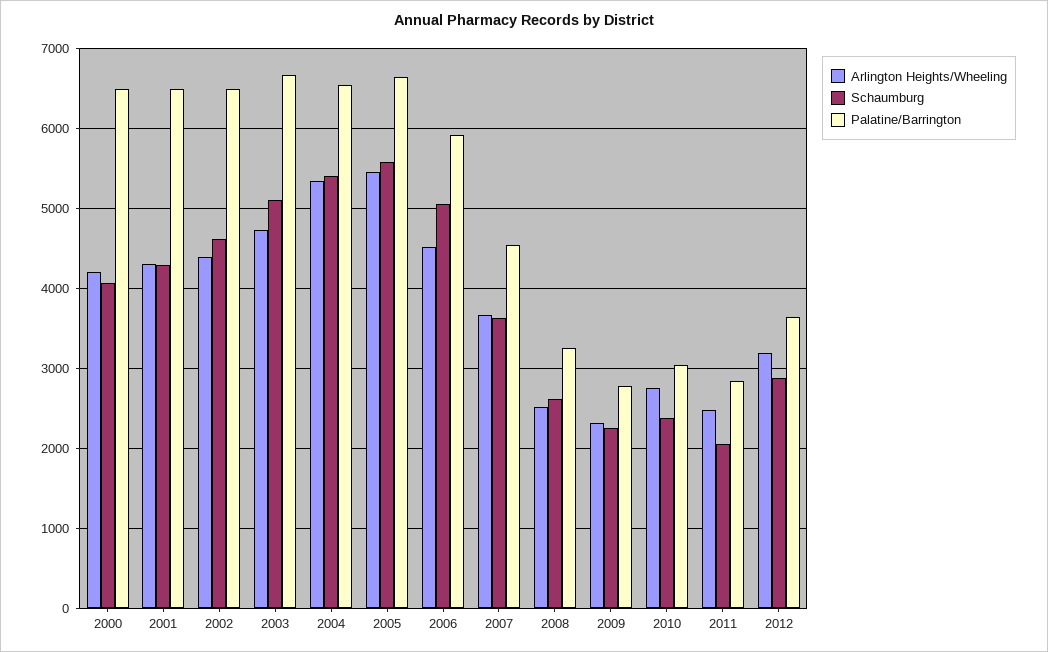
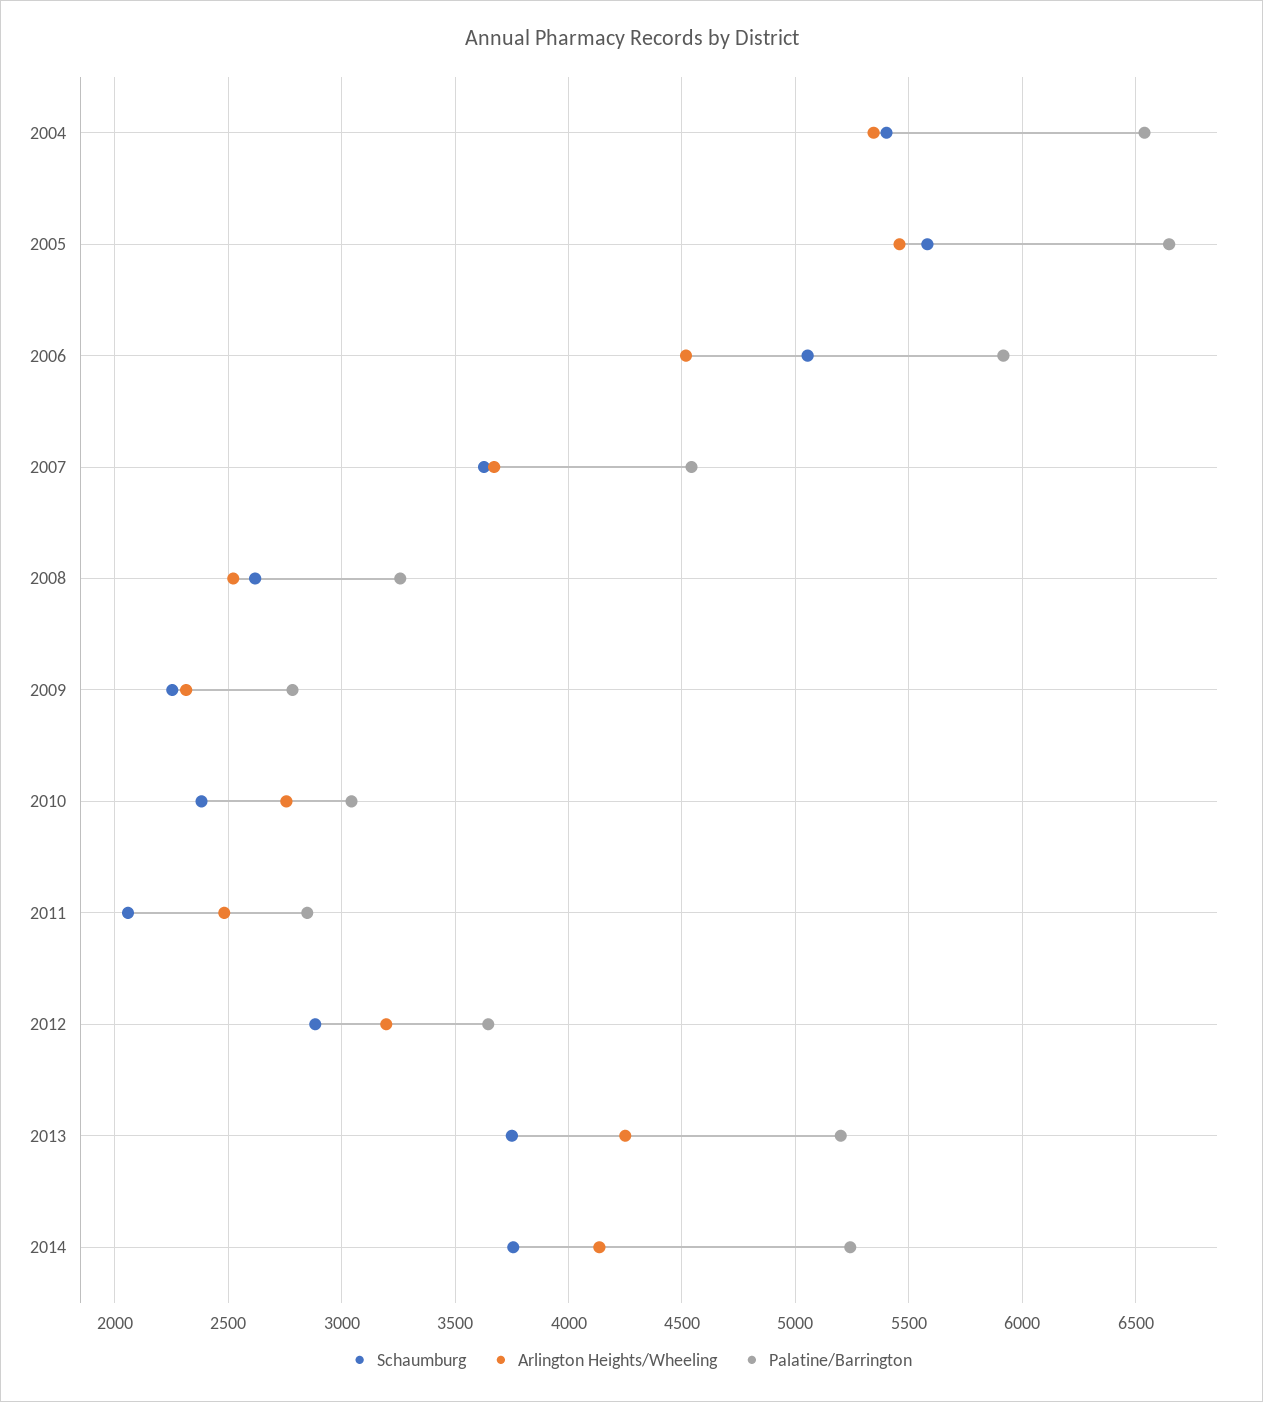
Arlington Heights/Wheeling, 2000: 4200 -> none
Schaumburg, 2000: 4100 -> none
Palatine/Barrington, 2000: 6500 -> none
Arlington Heights/Wheeling, 2001: 4300 -> none
Schaumburg, 2001: 4300 -> none
Palatine/Barrington, 2001: 6500 -> none
Arlington Heights/Wheeling, 2002: 4400 -> none
Schaumburg, 2002: 4600 -> none
Palatine/Barrington, 2002: 6500 -> none
Arlington Heights/Wheeling, 2003: 4700 -> none
Schaumburg, 2003: 5100 -> none
Palatine/Barrington, 2003: 6700 -> none
Schaumburg, 2013: none -> 3750
Arlington Heights/Wheeling, 2013: none -> 4250
Palatine/Barrington, 2013: none -> 5200
Schaumburg, 2014: none -> 3750
Arlington Heights/Wheeling, 2014: none -> 4150
Palatine/Barrington, 2014: none -> 5250

